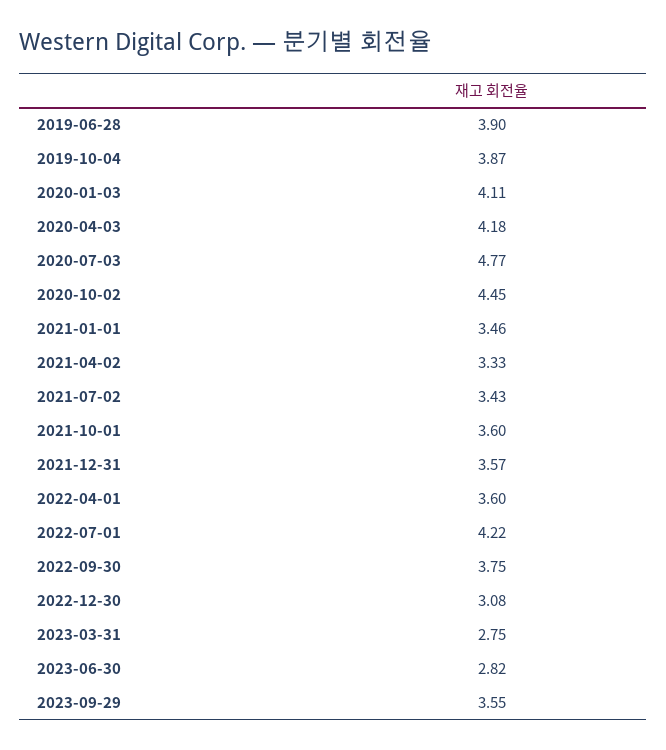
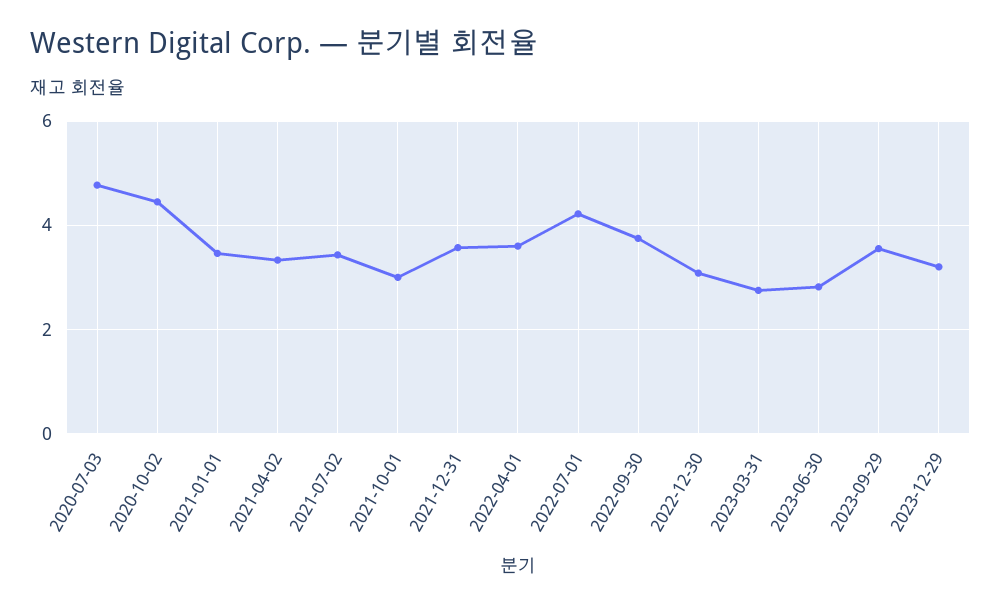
2019-06-28: 3.9 -> none
2019-10-04: 3.87 -> none
2020-01-03: 4.11 -> none
2020-04-03: 4.18 -> none
2021-10-01: 3.6 -> 3
2023-12-29: none -> 3.2

